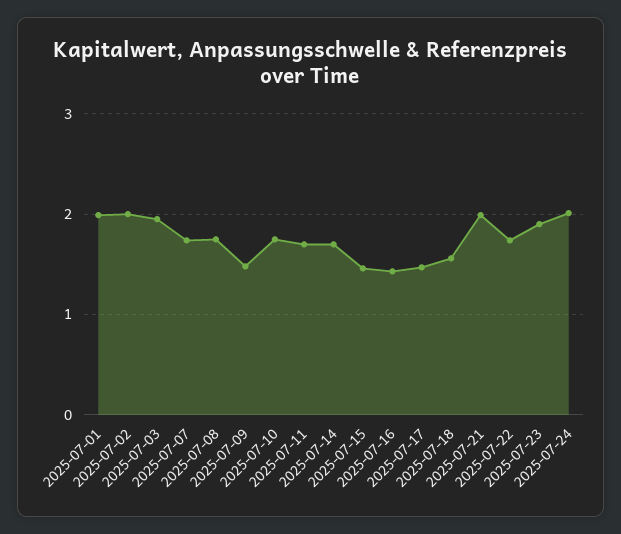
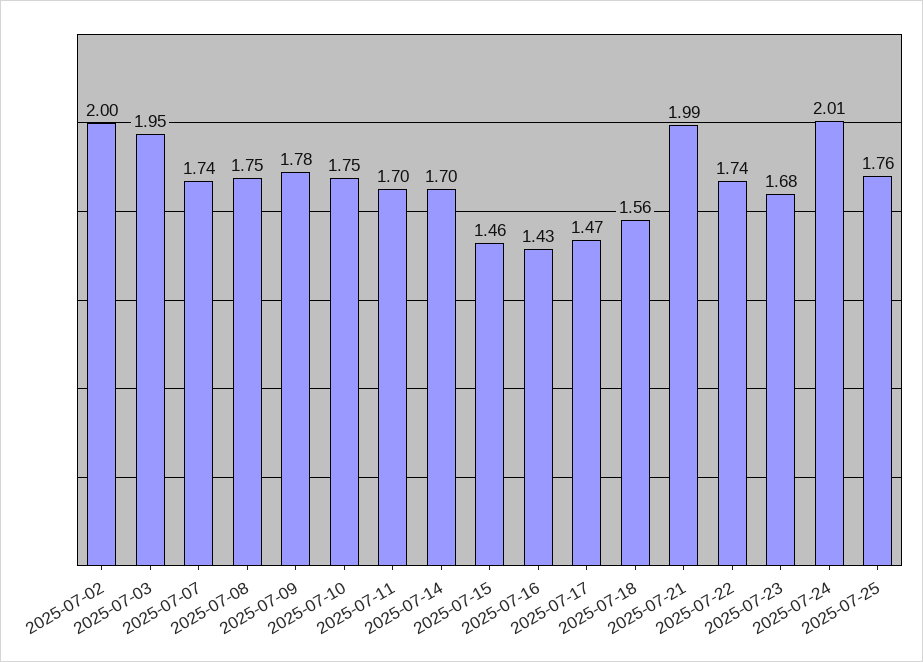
2025-07-01: 2 -> none
2025-07-09: 1.5 -> 1.78
2025-07-23: 1.9 -> 1.68
2025-07-25: none -> 1.76

